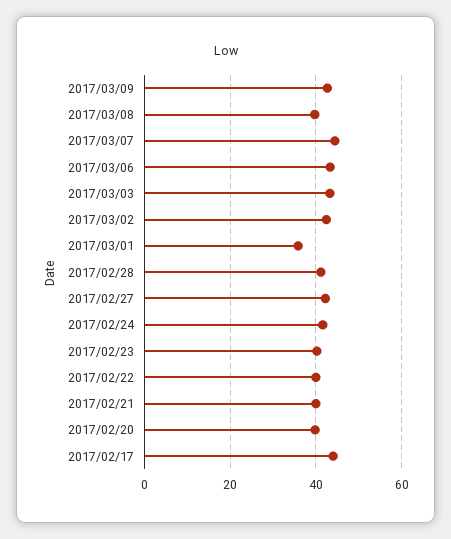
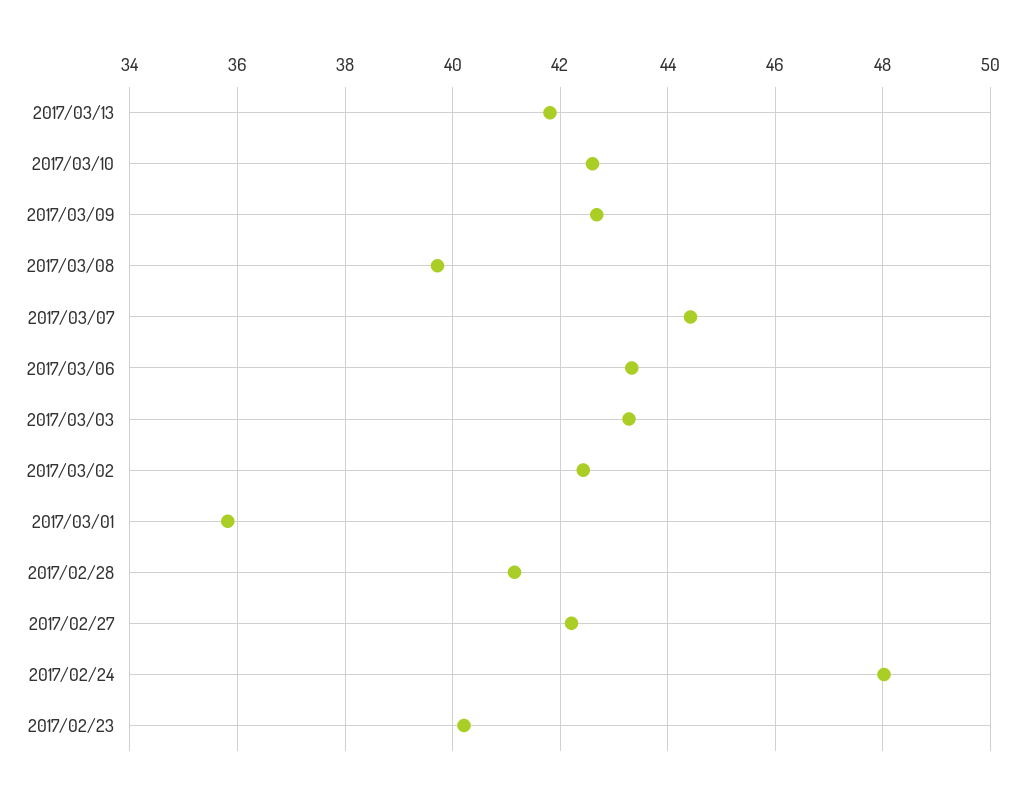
2017/02/24: 42 -> 48
2017/02/22: 40 -> none
2017/02/21: 40 -> none
2017/02/20: 40 -> none
2017/02/17: 44 -> none
2017/03/13: none -> 41.8
2017/03/10: none -> 42.6

